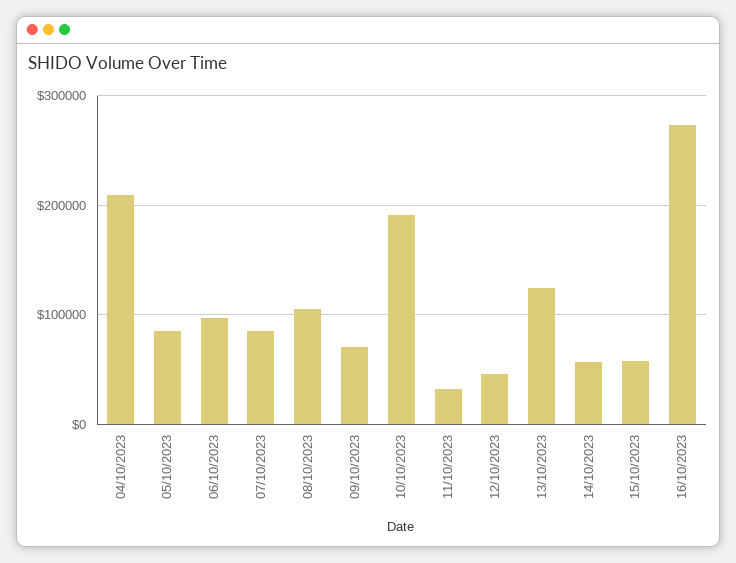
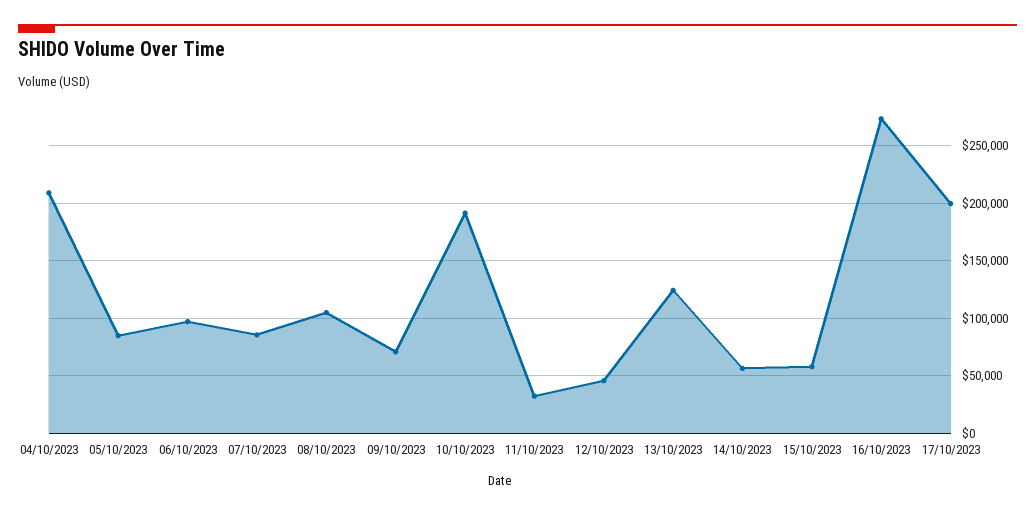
17/10/2023: none -> 200000

